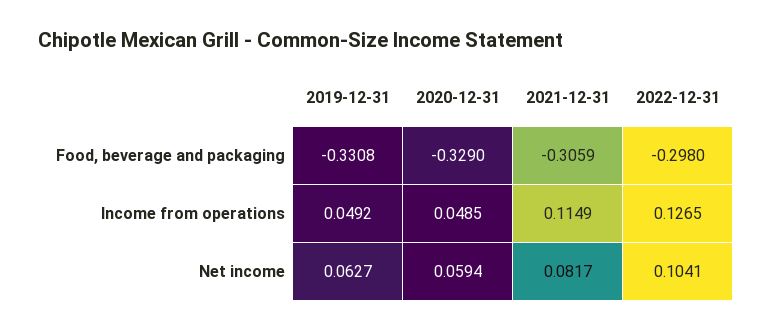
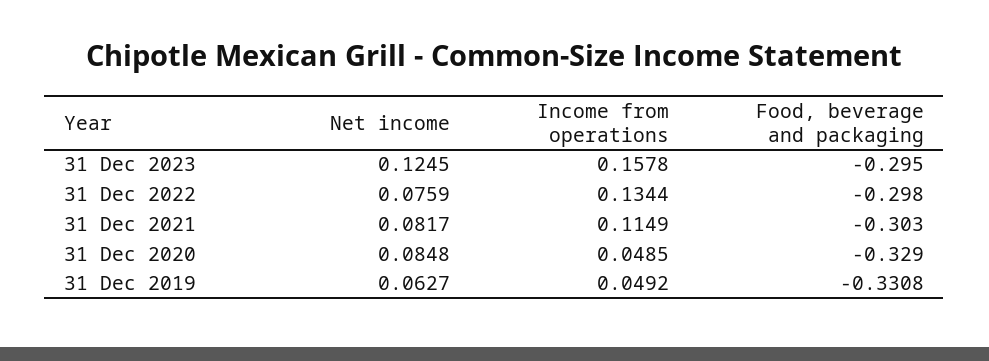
2021-12-31, Food, beverage and packaging: -0.3059 -> -0.303
2022-12-31, Income from operations: 0.1265 -> 0.1344
2020-12-31, Net income: 0.0594 -> 0.0848
2022-12-31, Net income: 0.1041 -> 0.0759
31 Dec 2023, Net income: none -> 0.1245
31 Dec 2023, Income from operations: none -> 0.1578
31 Dec 2023, Food, beverage and packaging: none -> -0.295

